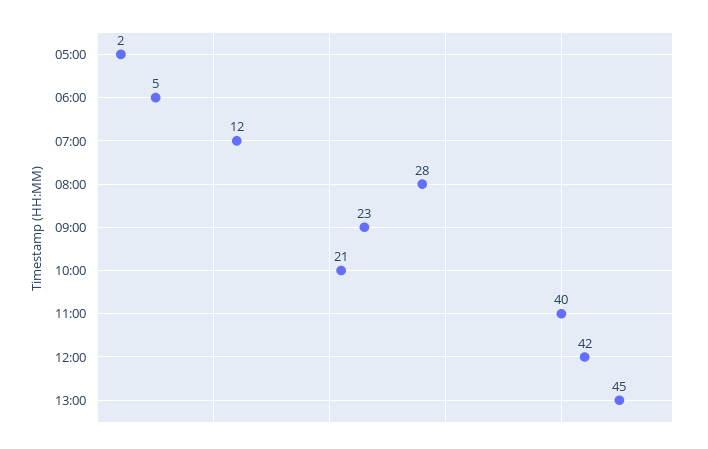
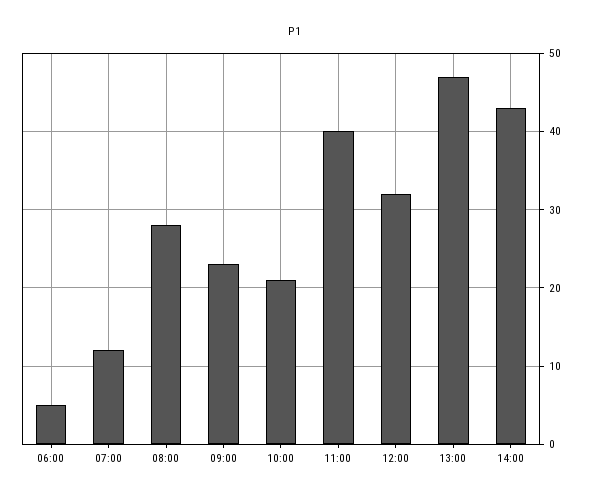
05:00: 2 -> none
12:00: 42 -> 32
13:00: 45 -> 47
14:00: none -> 43

